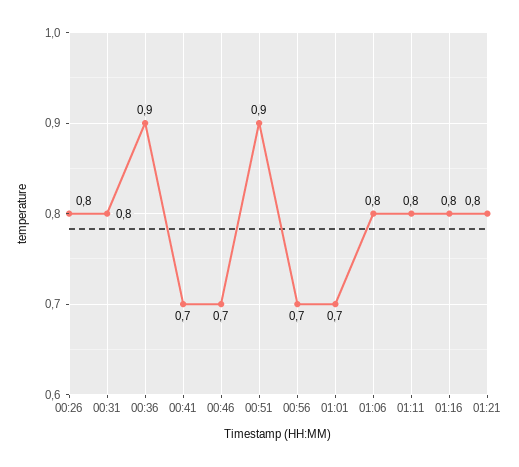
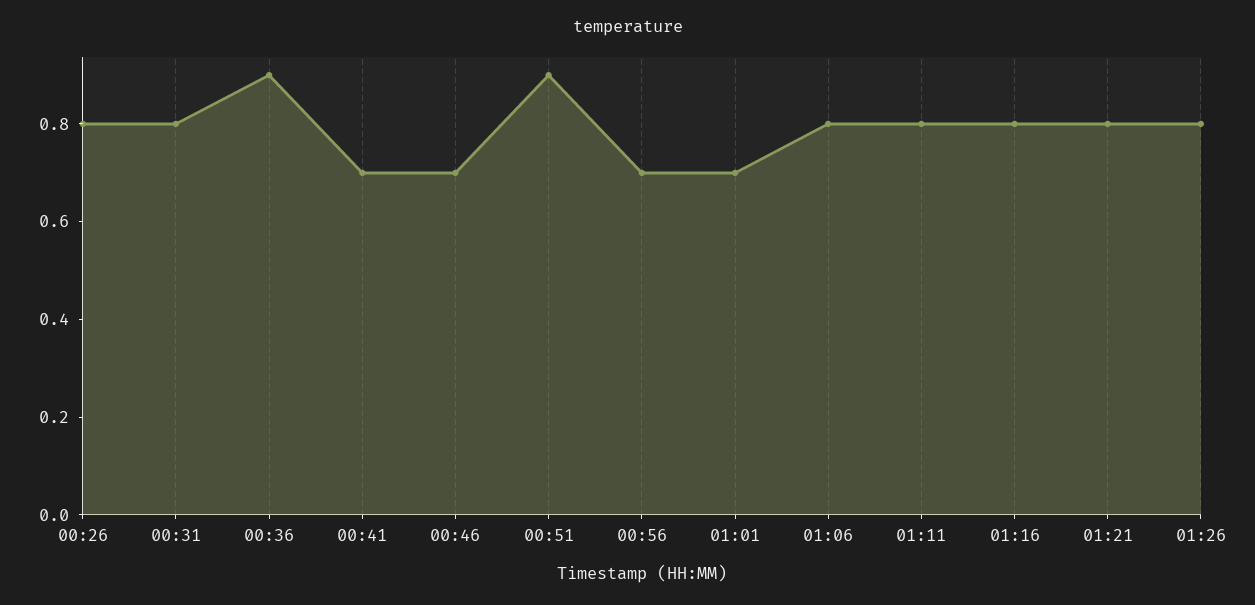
01:26: none -> 0.8

